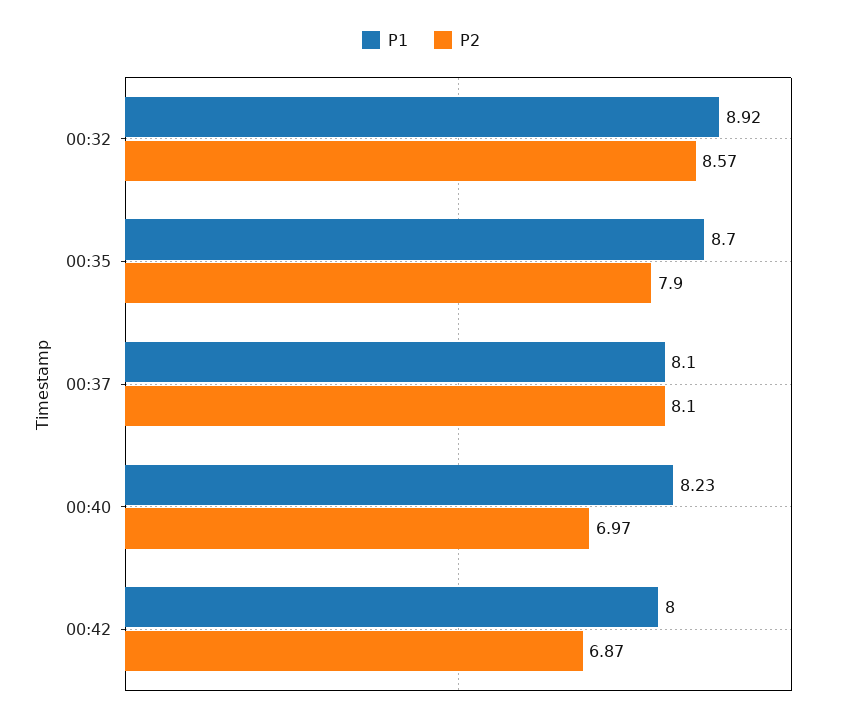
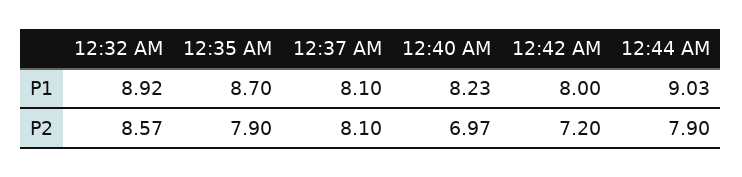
P2, 00:42: 6.87 -> 7.2
P1, 12:44 AM: none -> 9.03
P2, 12:44 AM: none -> 7.9

